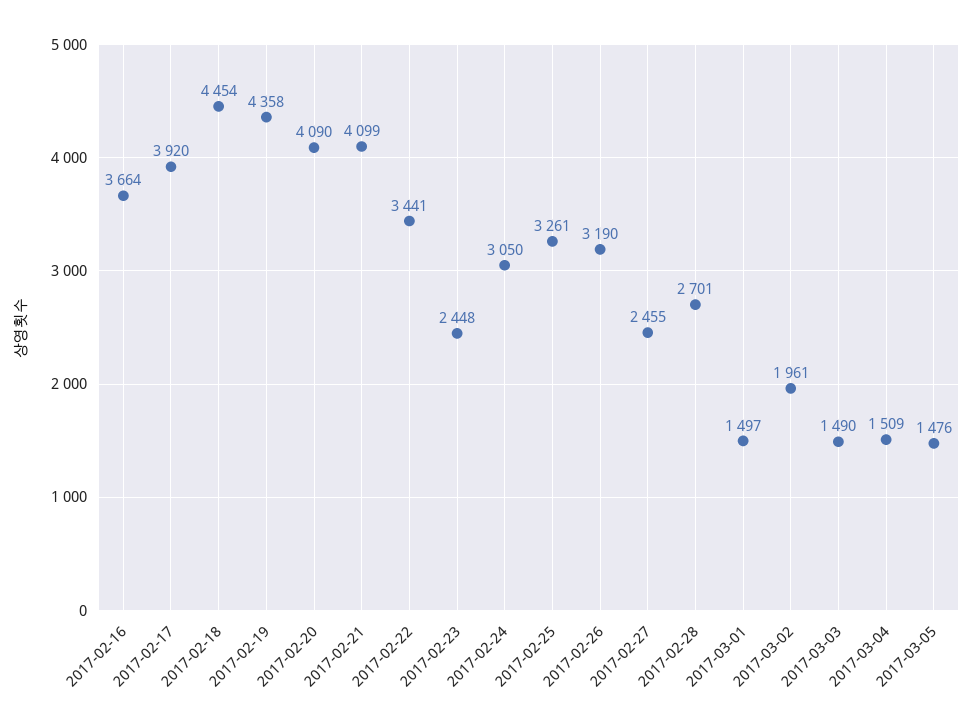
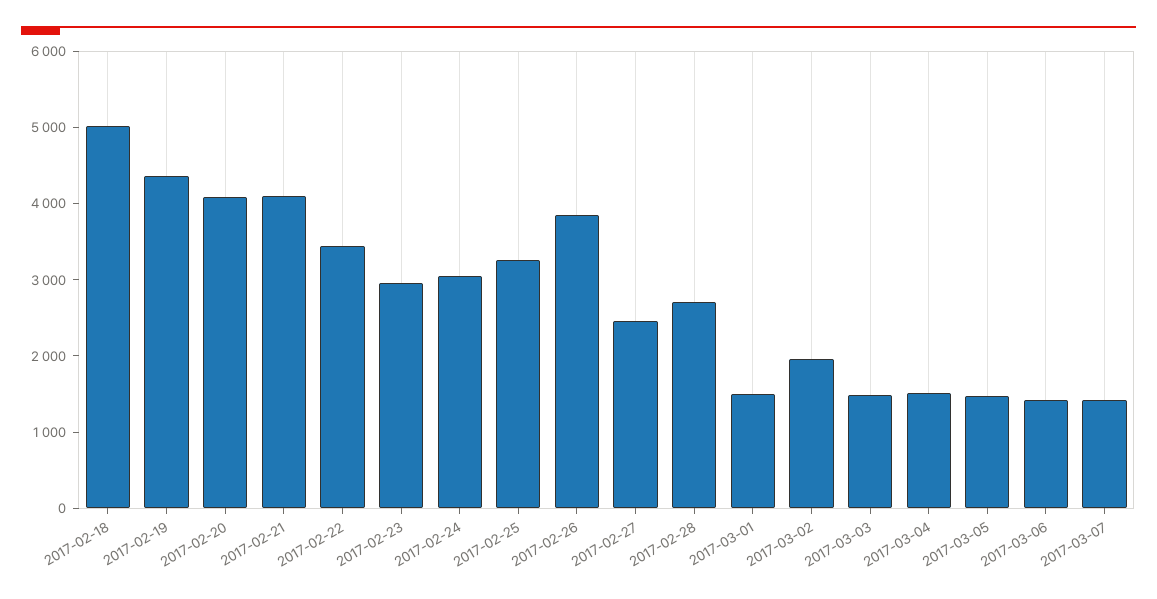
2017-02-16: 3664 -> none
2017-02-17: 3920 -> none
2017-02-18: 4454 -> 5000
2017-02-23: 2448 -> 3000
2017-02-26: 3190 -> 3800
2017-03-06: none -> 1400
2017-03-07: none -> 1400

